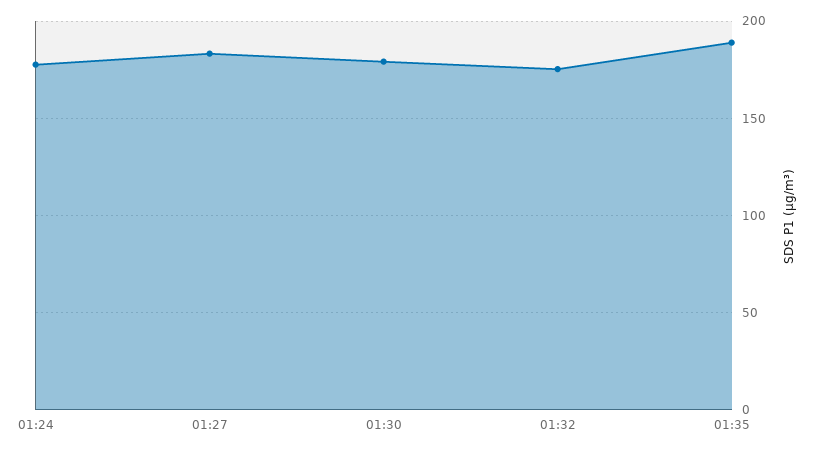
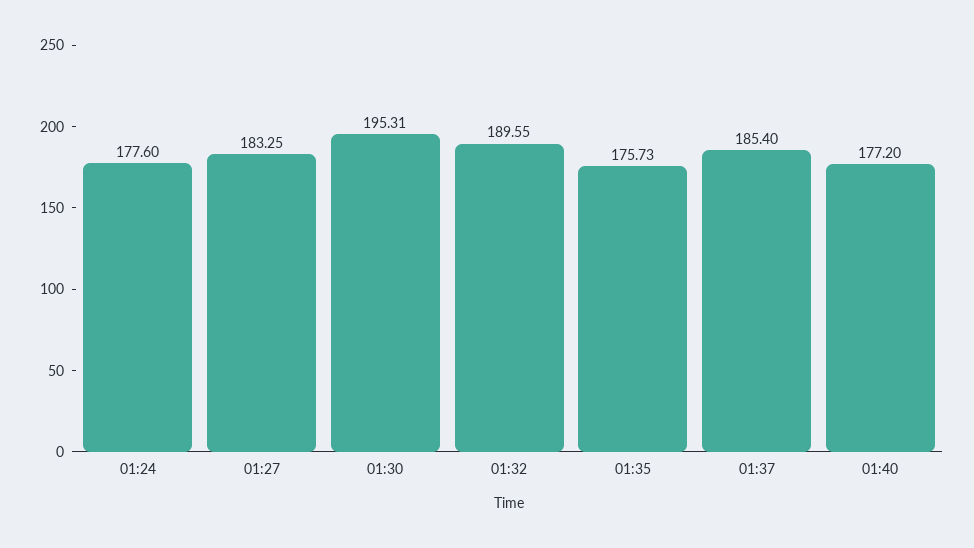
01:30: 180 -> 195.31
01:32: 175 -> 189.55
01:35: 190 -> 175.73
01:37: none -> 185.4
01:40: none -> 177.2

